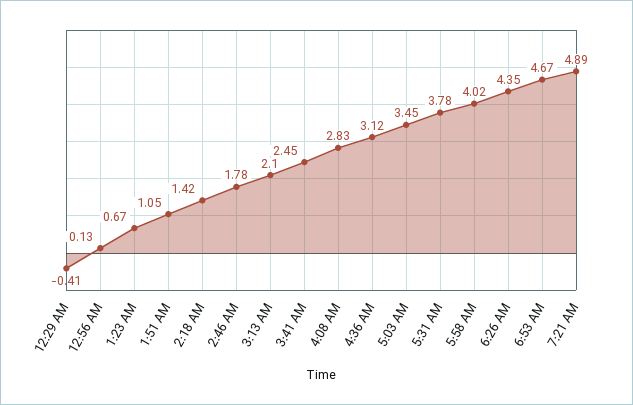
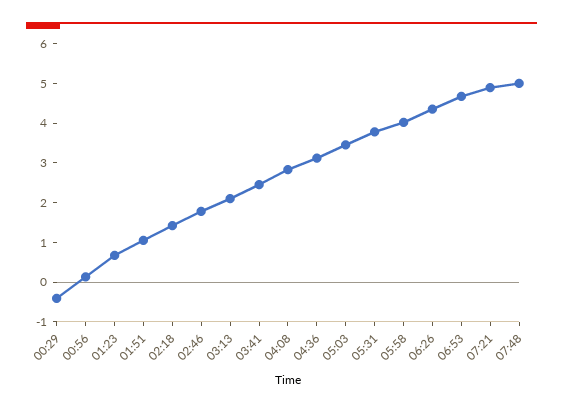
07:48: none -> 5

